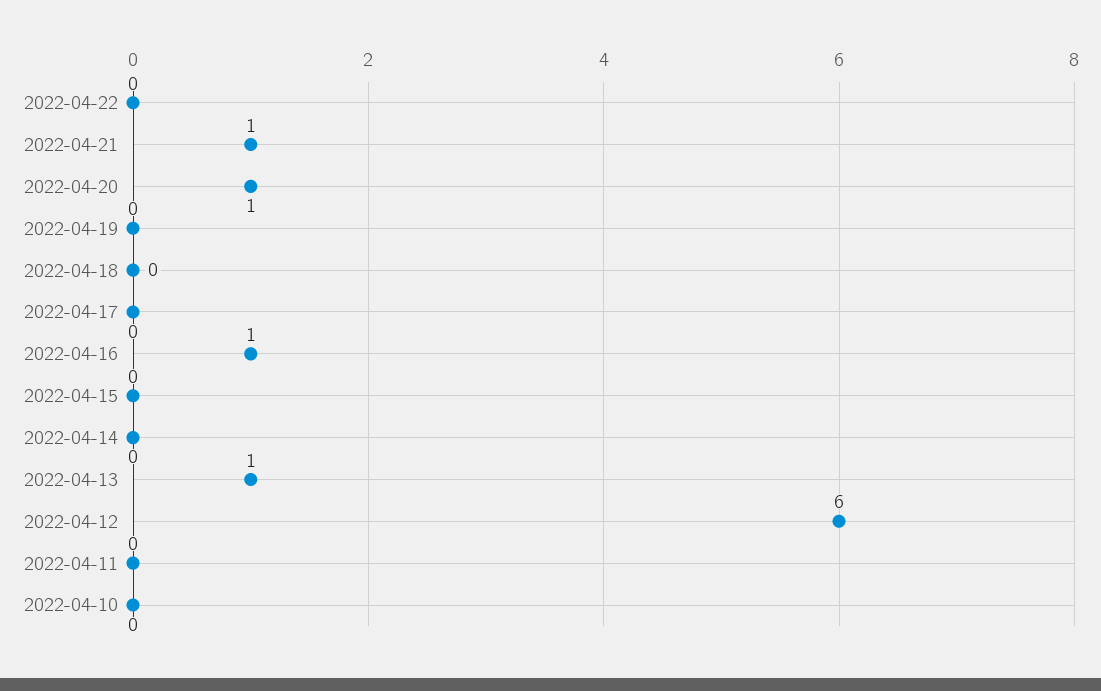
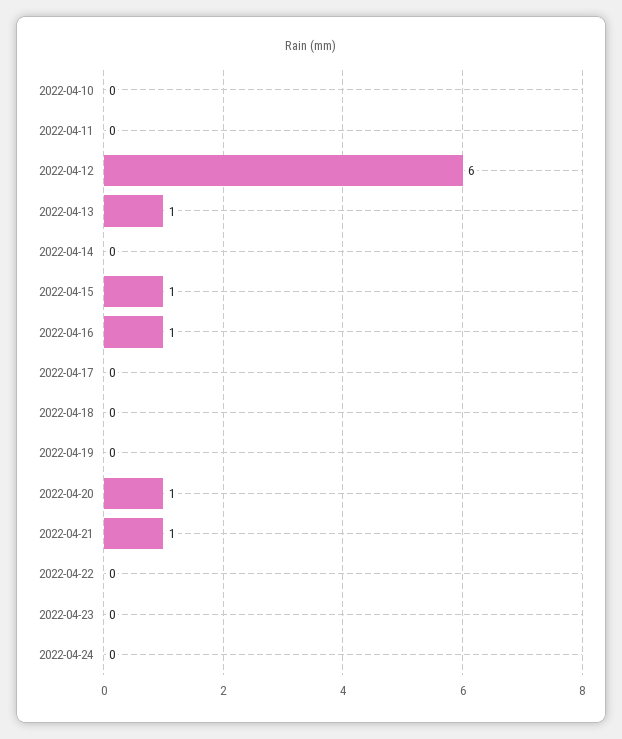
2022-04-15: 0 -> 1
2022-04-23: none -> 0
2022-04-24: none -> 0

